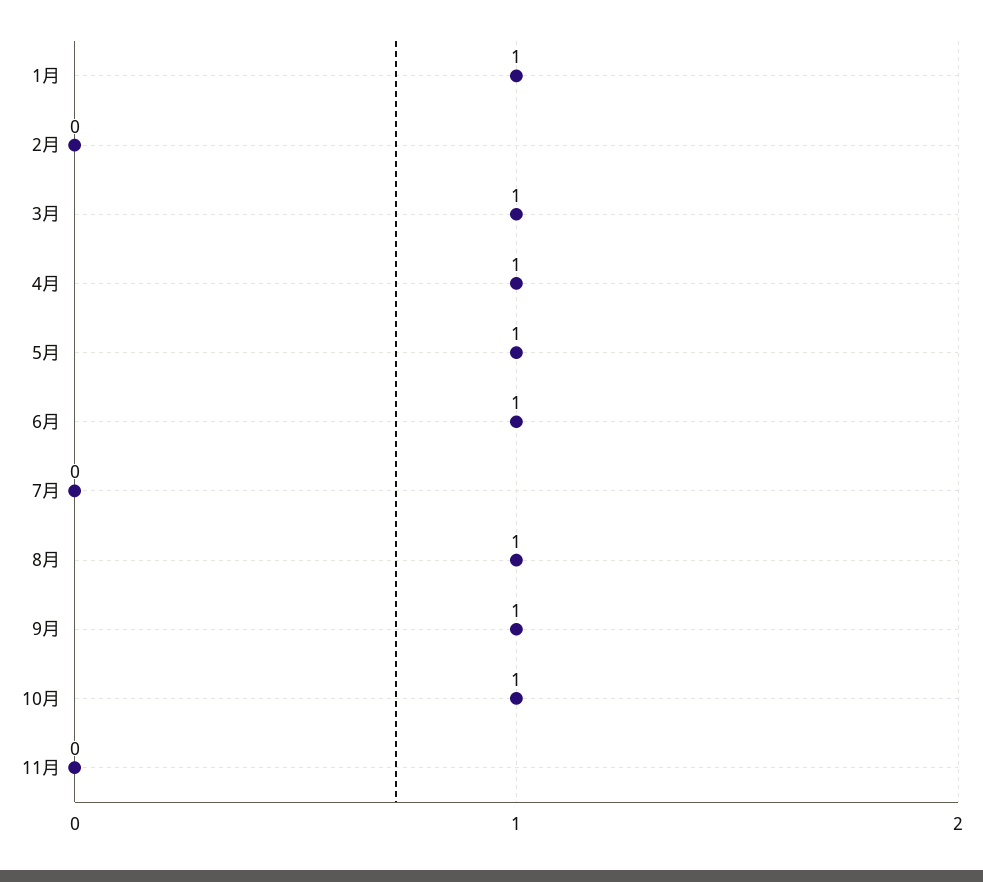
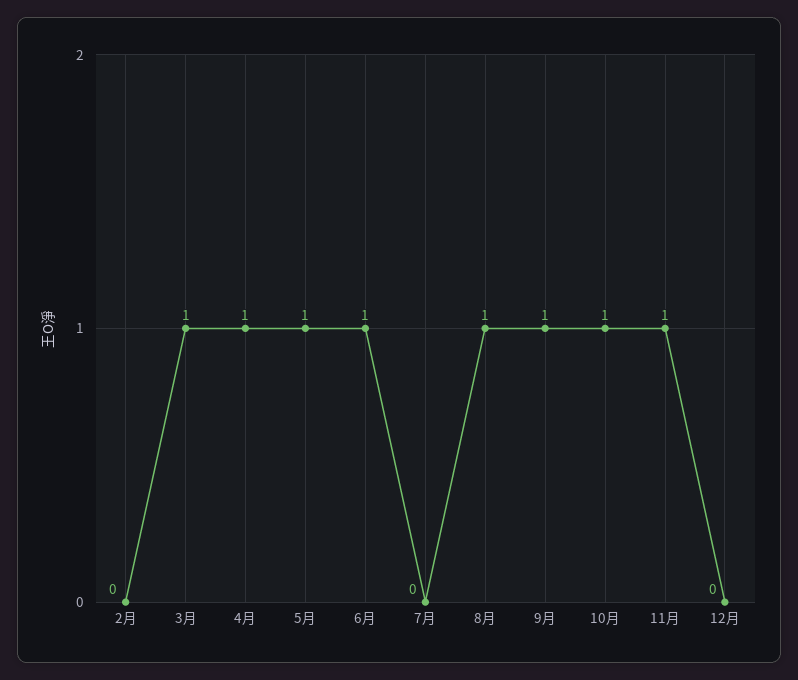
1月: 1 -> none
11月: 0 -> 1
12月: none -> 0

